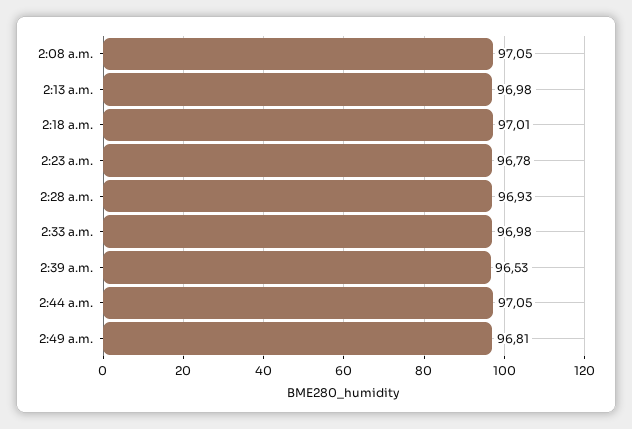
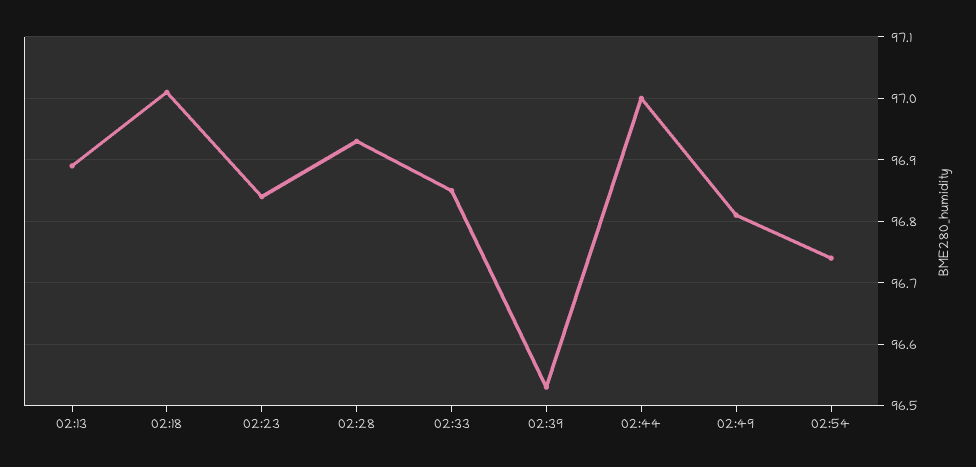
2:08 a.m.: 97.05 -> none
2:13 a.m.: 96.98 -> 96.89
2:23 a.m.: 96.78 -> 96.84
2:33 a.m.: 96.98 -> 96.85
2:44 a.m.: 97.05 -> 97
02:54: none -> 96.74

